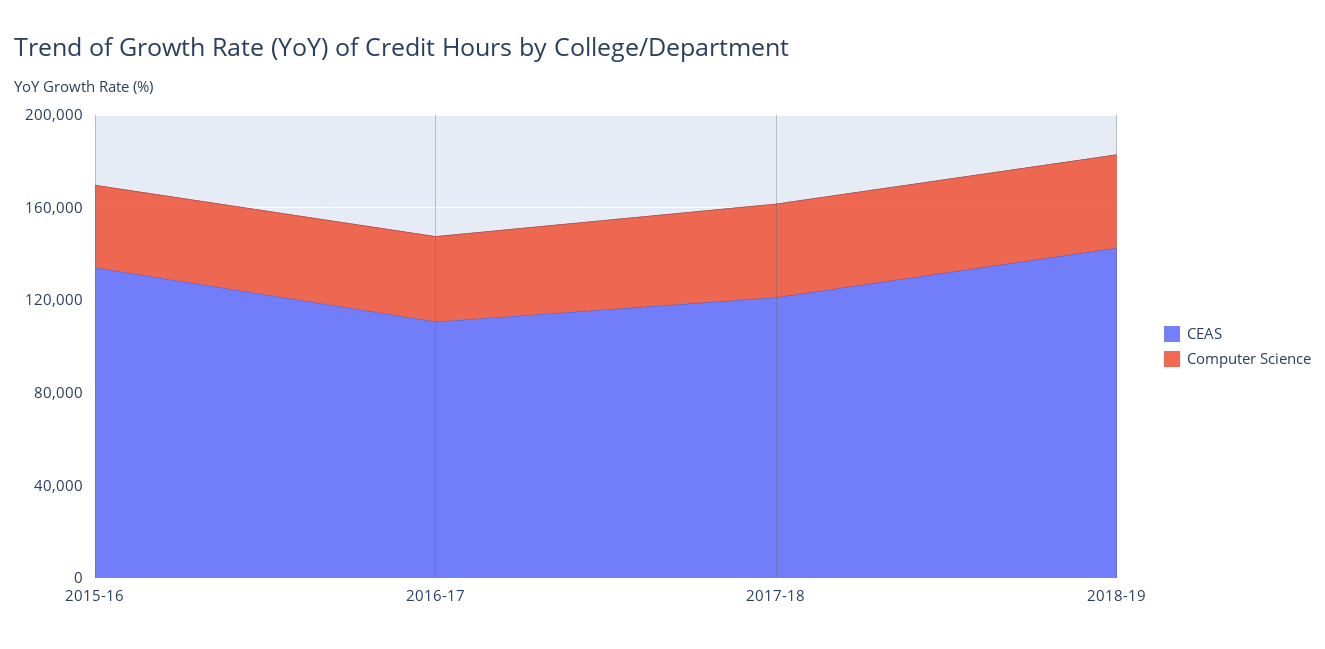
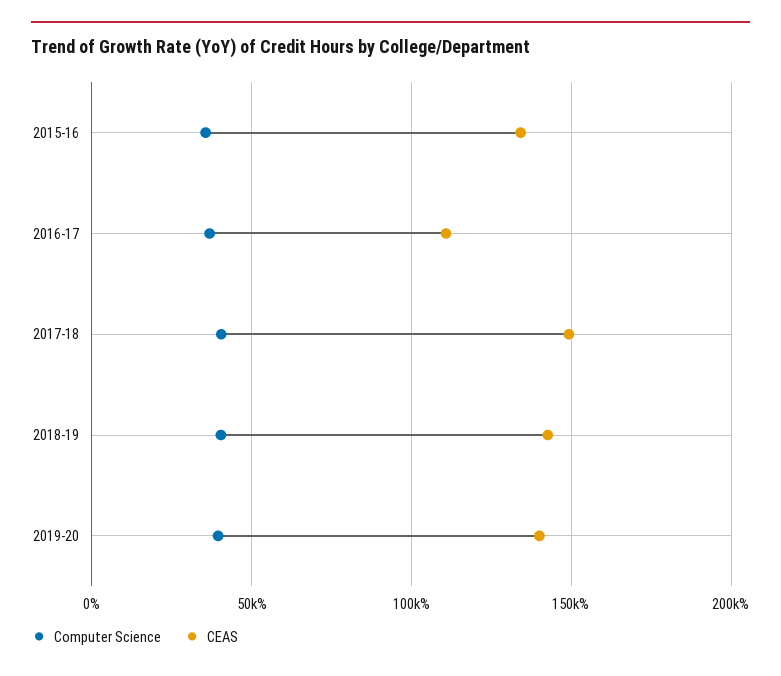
CEAS, 2017-18: 120000 -> 150000
Computer Science, 2019-20: none -> 40000
CEAS, 2019-20: none -> 140000

